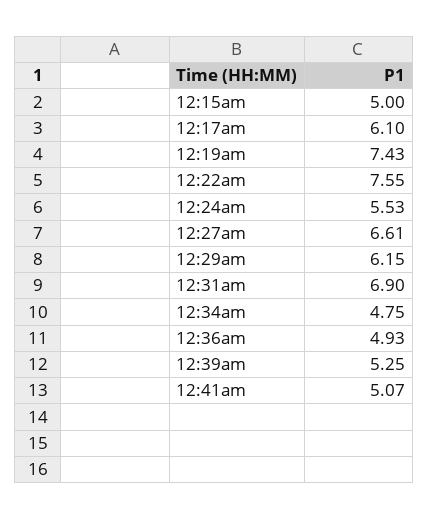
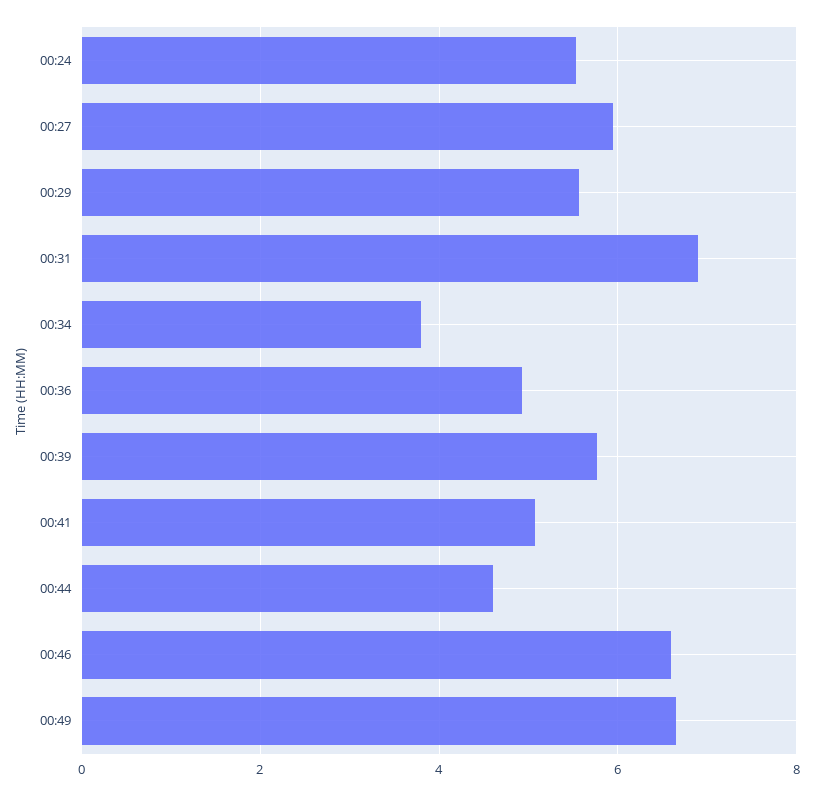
12:15am: 5 -> none
12:17am: 6.1 -> none
12:19am: 7.43 -> none
12:22am: 7.55 -> none
12:27am: 6.61 -> 6
12:29am: 6.15 -> 5.6
12:34am: 4.75 -> 3.8
12:39am: 5.25 -> 5.8
00:44: none -> 4.6
00:46: none -> 6.6
00:49: none -> 6.6

